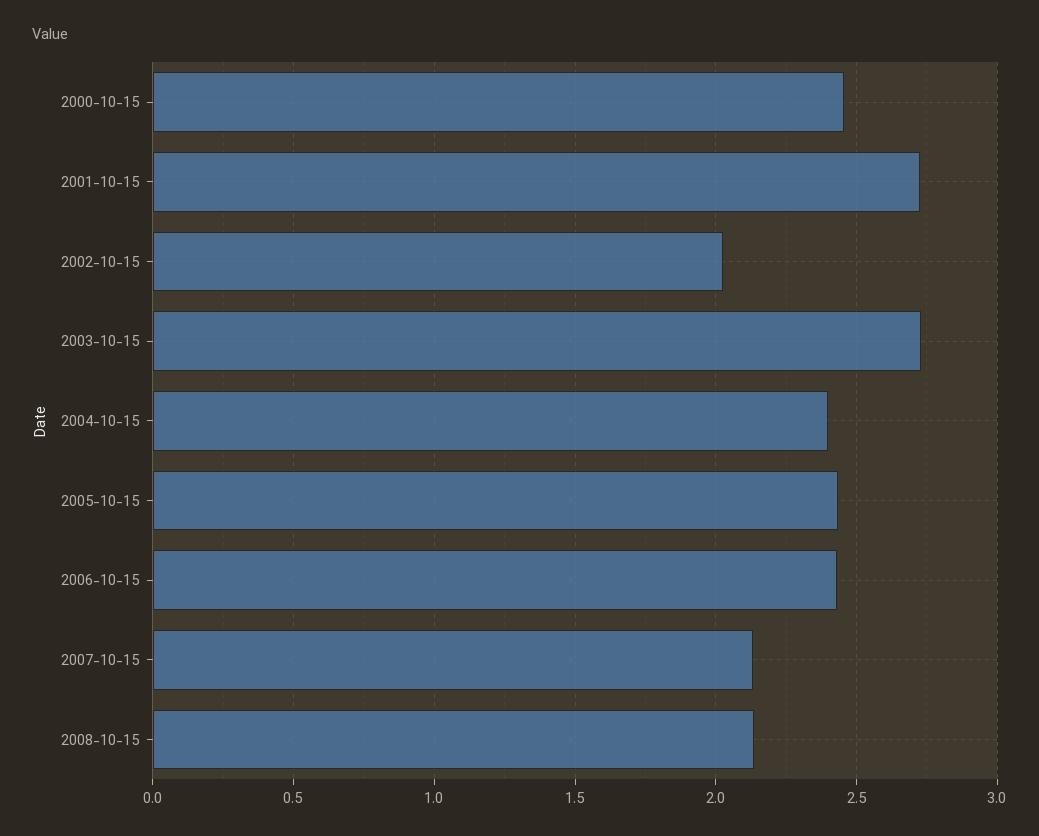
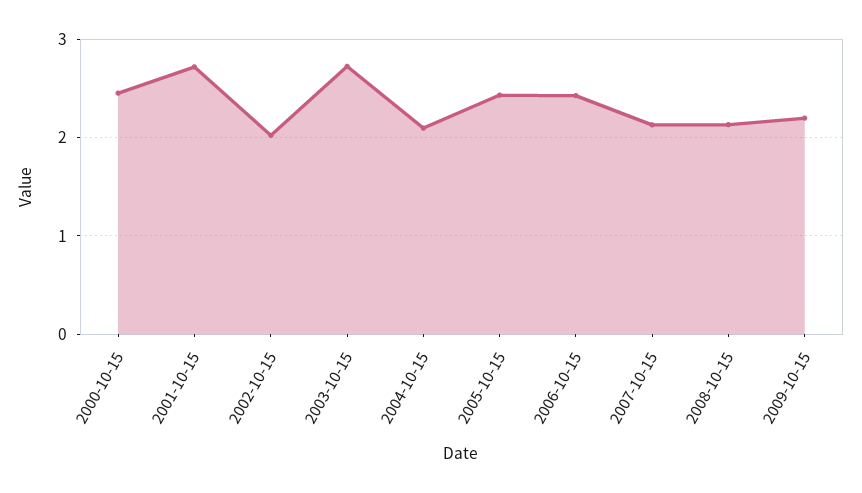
2004-10-15: 2.4 -> 2.1
2009-10-15: none -> 2.2

